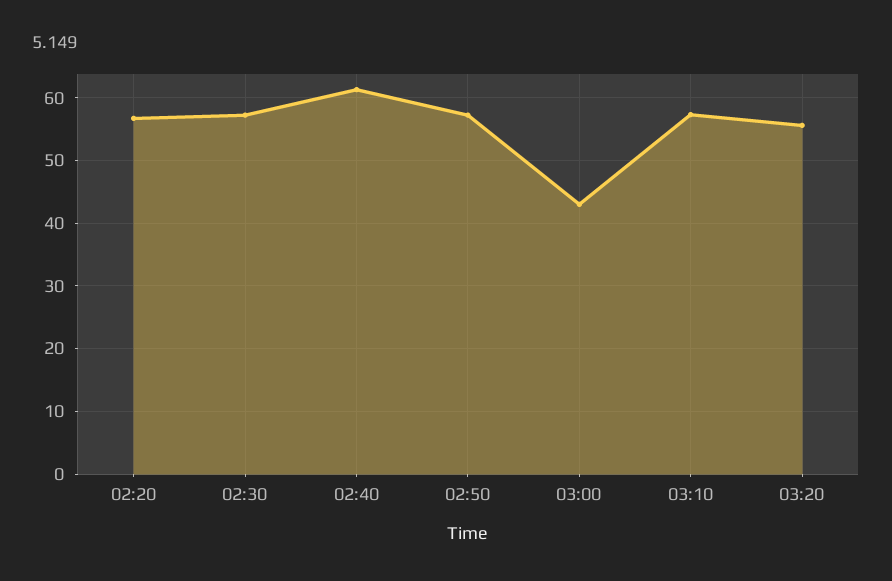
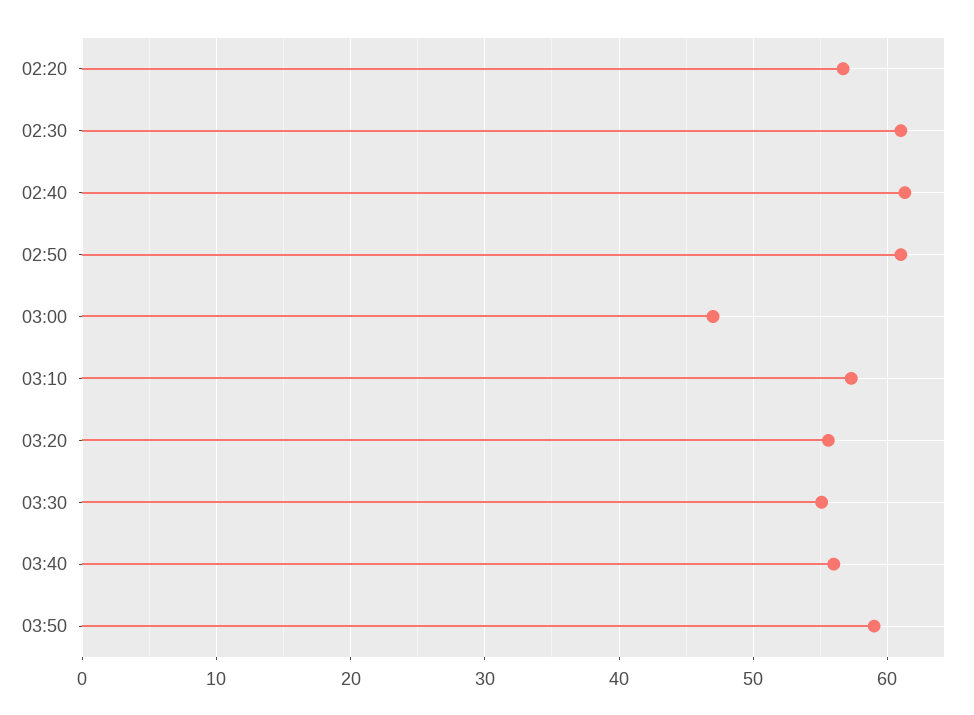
02:30: 57 -> 61
02:50: 57 -> 61
03:00: 43 -> 47
03:30: none -> 55
03:40: none -> 56
03:50: none -> 59

